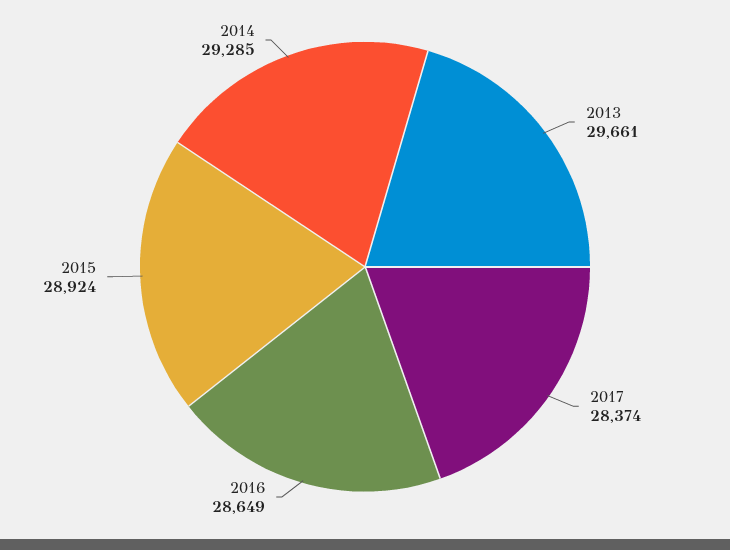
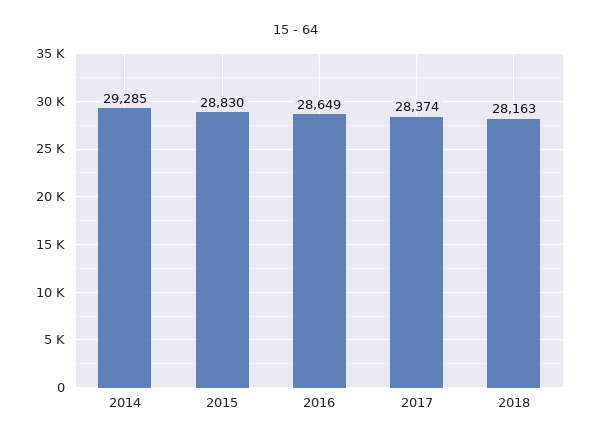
2013: 29661 -> none
2015: 28924 -> 28830
2018: none -> 28163

